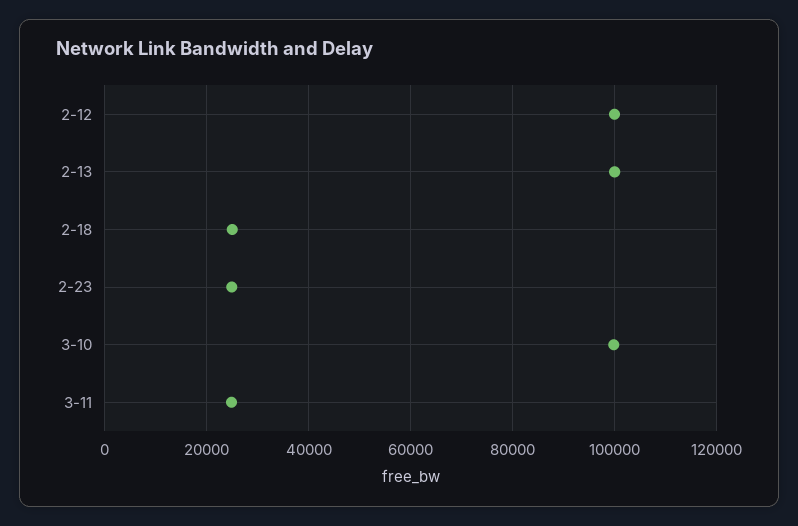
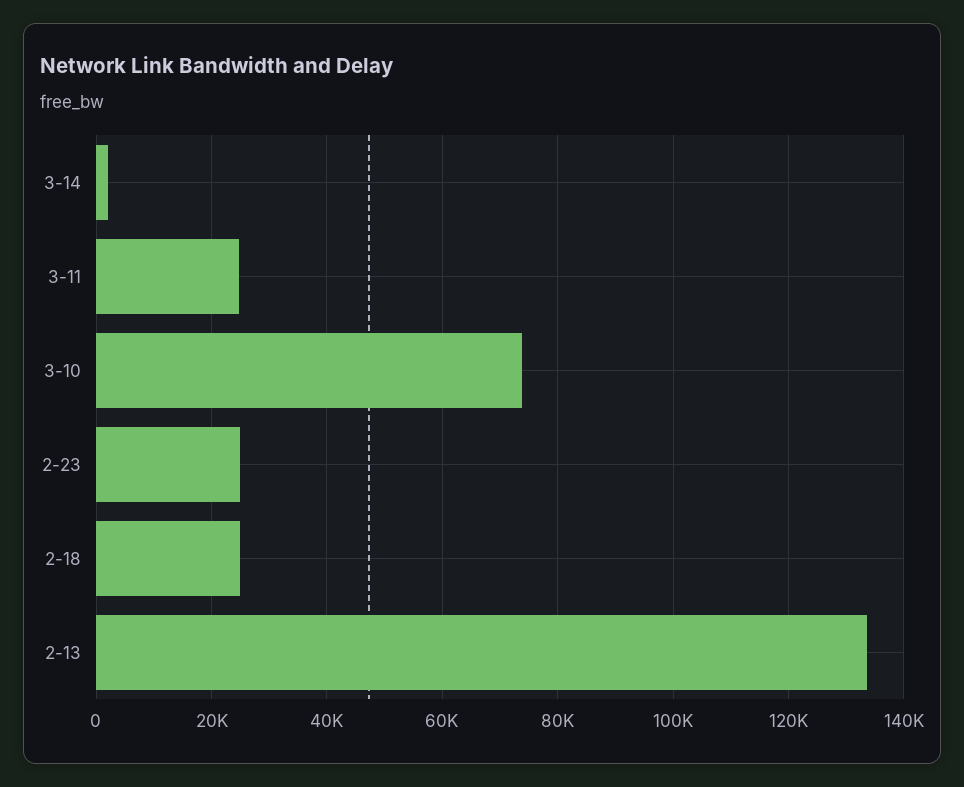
2-12: 100000 -> none
2-13: 100000 -> 134000
3-10: 100000 -> 74000
3-14: none -> 2000

